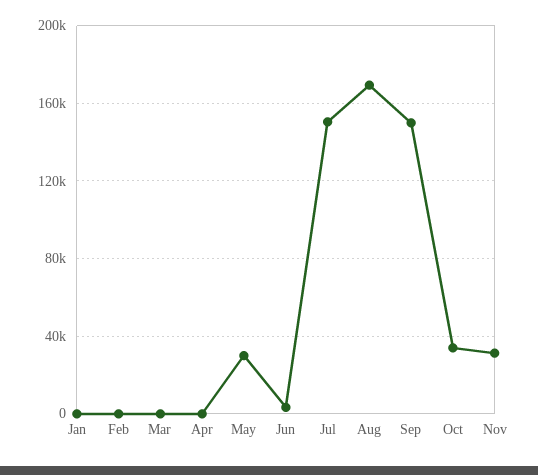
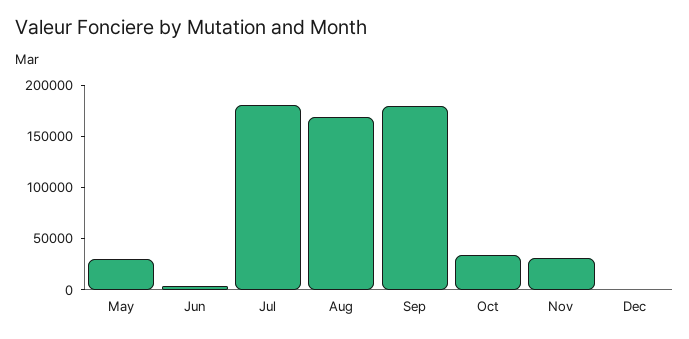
Jan: 0 -> none
Feb: 0 -> none
Mar: 0 -> none
Apr: 0 -> none
Jul: 150000 -> 180000
Sep: 150000 -> 180000
Dec: none -> 0

